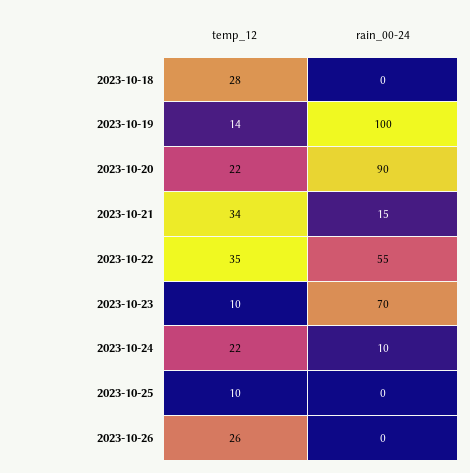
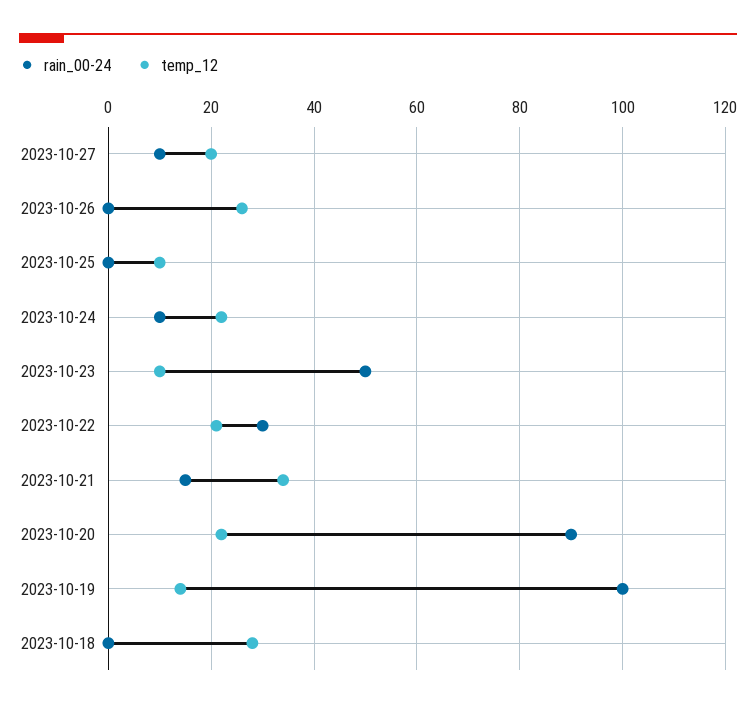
temp_12, 2023-10-22: 35 -> 20
rain_00-24, 2023-10-22: 55 -> 30
rain_00-24, 2023-10-23: 70 -> 50
rain_00-24, 2023-10-27: none -> 10
temp_12, 2023-10-27: none -> 20

